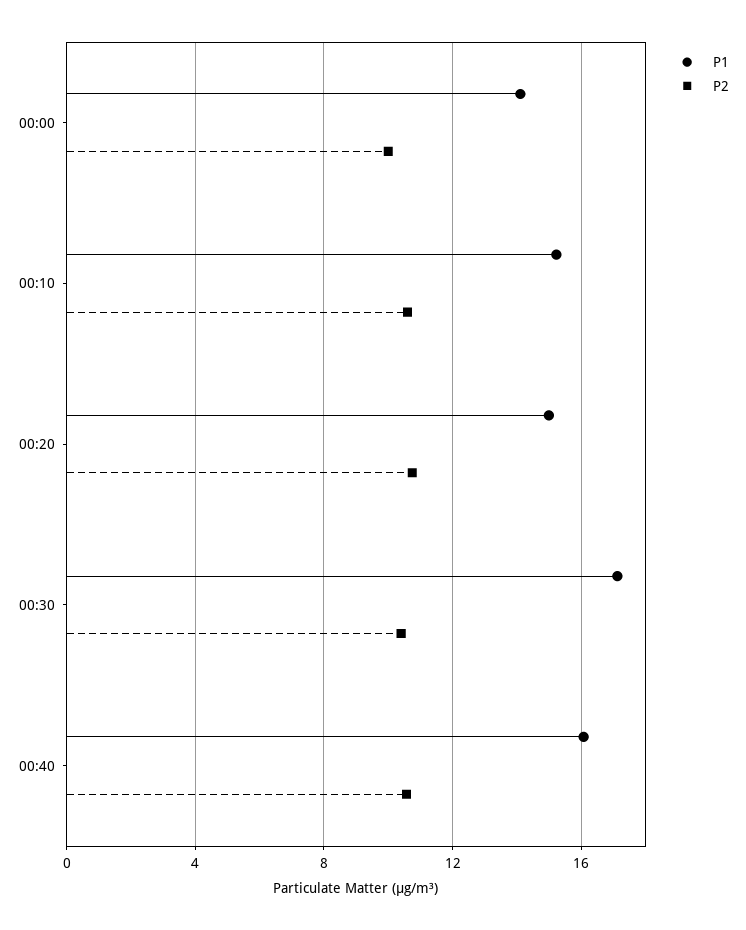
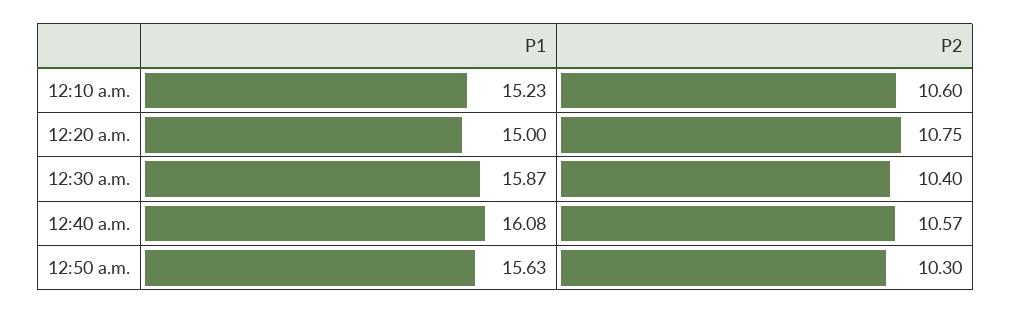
P1, 00:00: 14 -> none
P2, 00:00: 10 -> none
P1, 00:30: 17 -> 15.87
P1, 12:50 a.m.: none -> 15.63
P2, 12:50 a.m.: none -> 10.3

